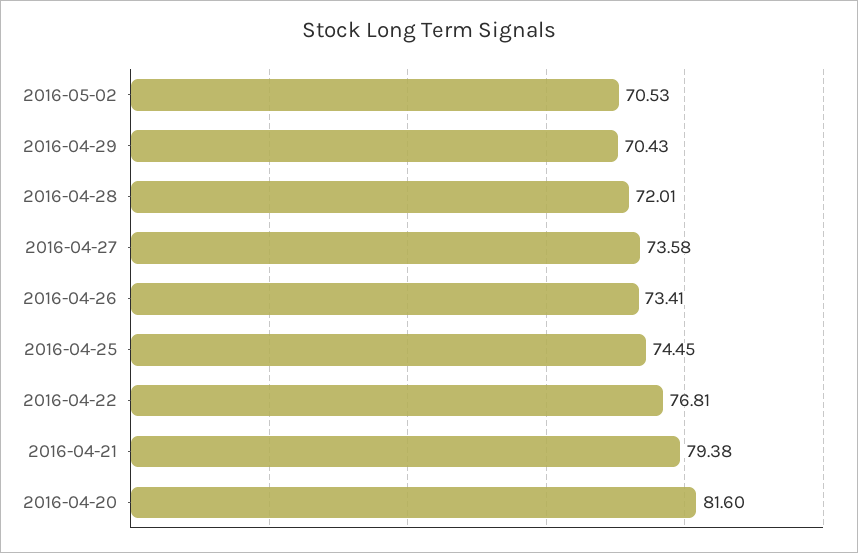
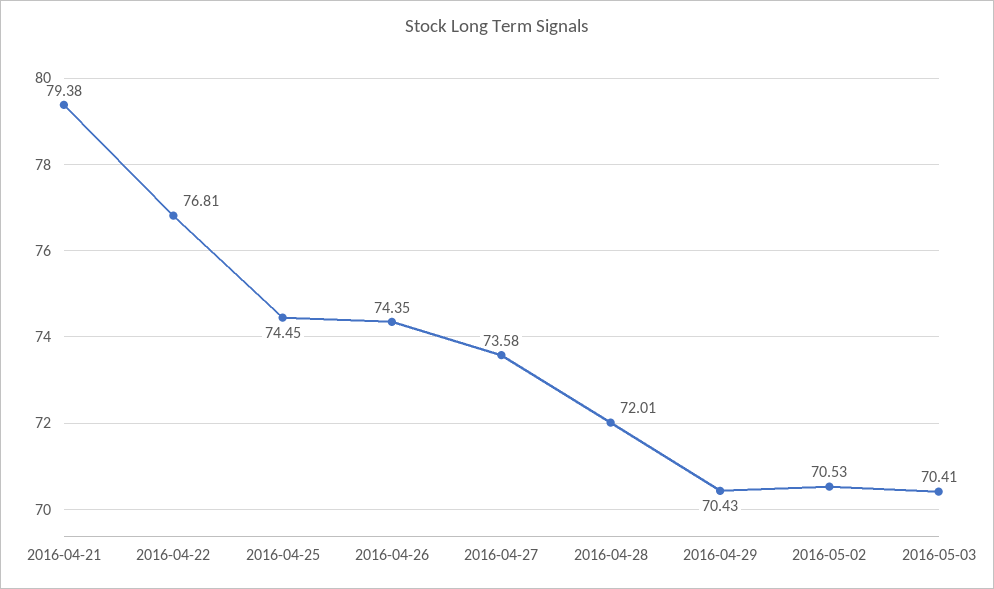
2016-04-26: 73.41 -> 74.35
2016-04-20: 81.6 -> none
2016-05-03: none -> 70.41

